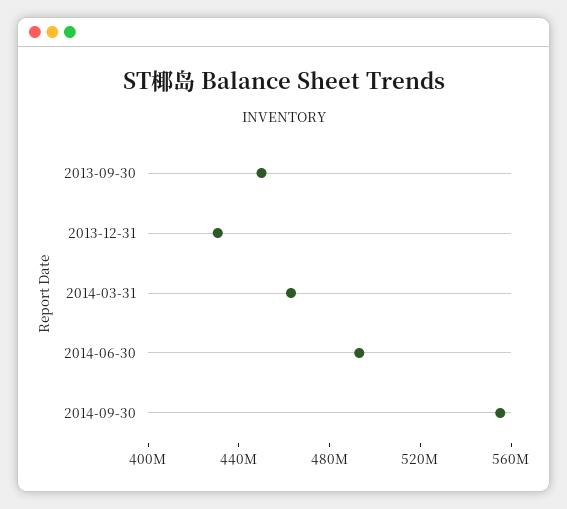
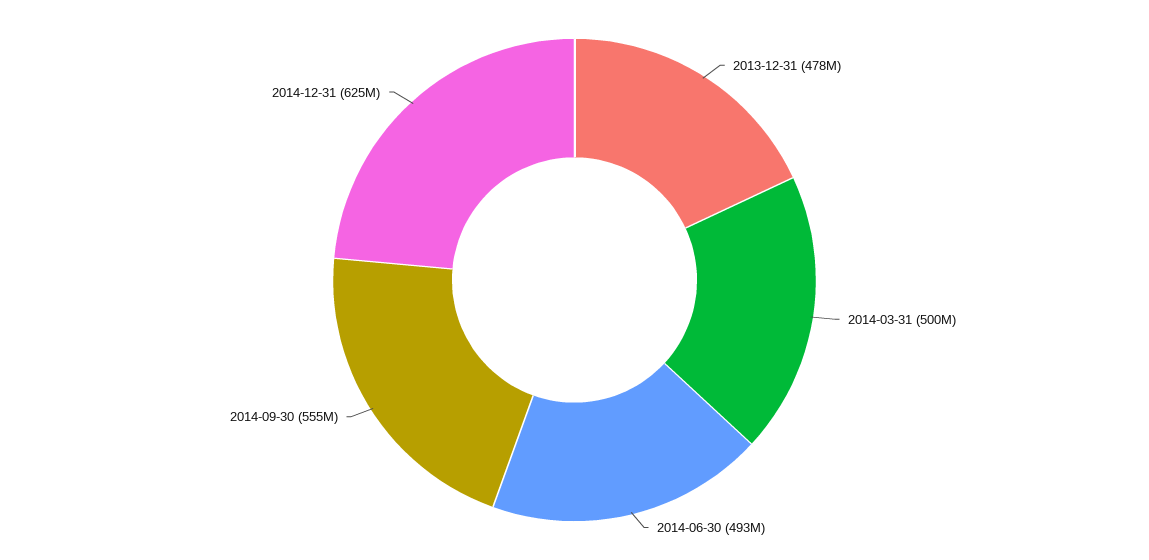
2013-09-30: 450000000 -> none
2013-12-31: 430000000 -> 478000000
2014-03-31: 460000000 -> 500000000
2014-12-31: none -> 625000000

